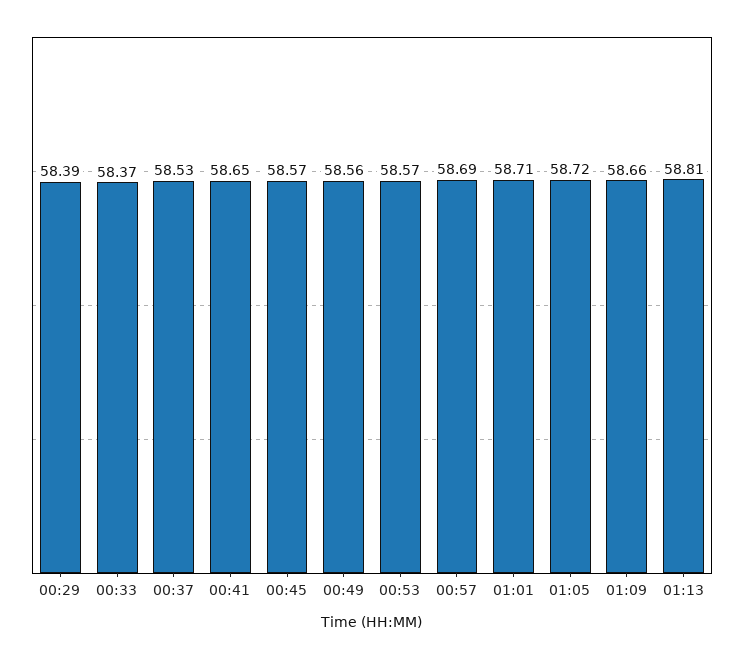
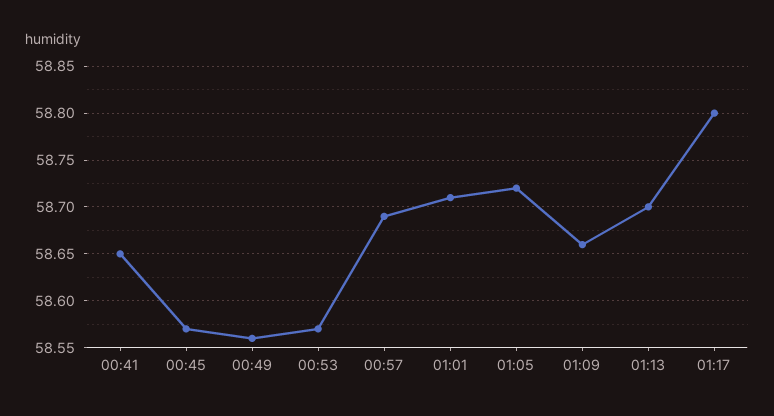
00:29: 58.39 -> none
00:33: 58.37 -> none
00:37: 58.53 -> none
01:13: 58.81 -> 58.7
01:17: none -> 58.8

